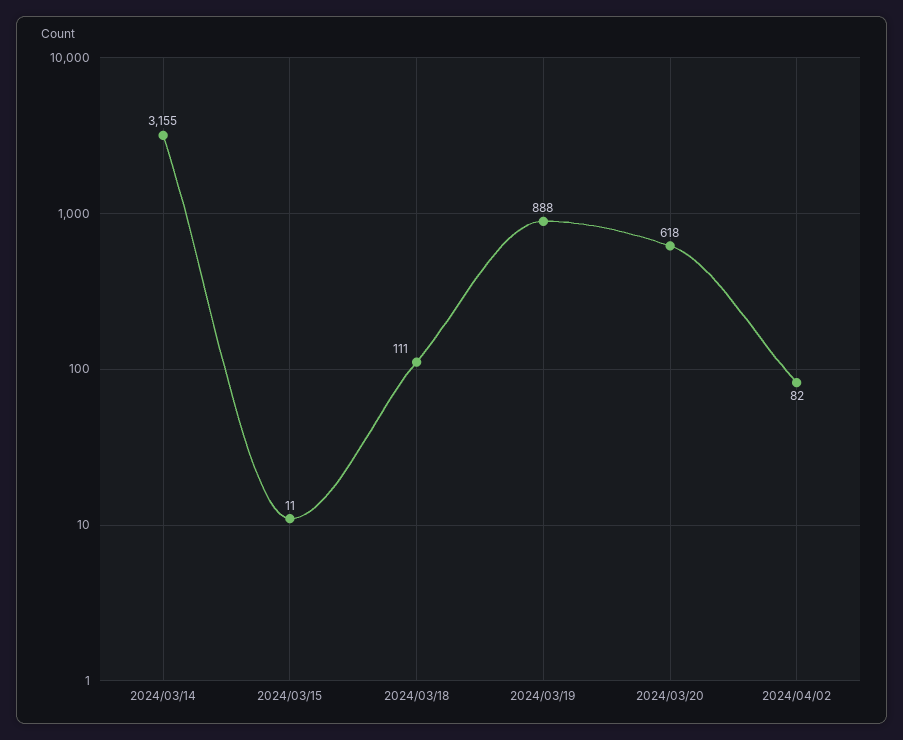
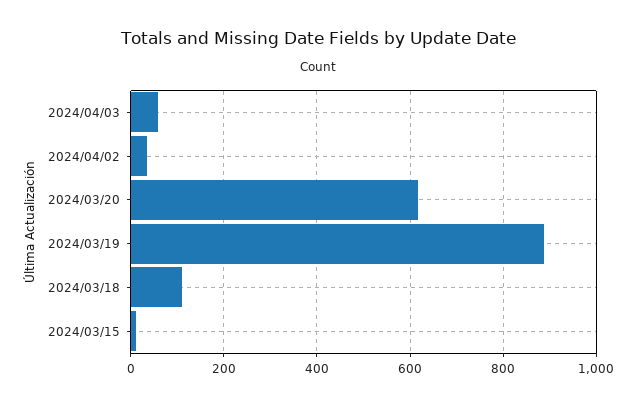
2024/03/14: 3155 -> none
2024/04/02: 82 -> 40
2024/04/03: none -> 60

